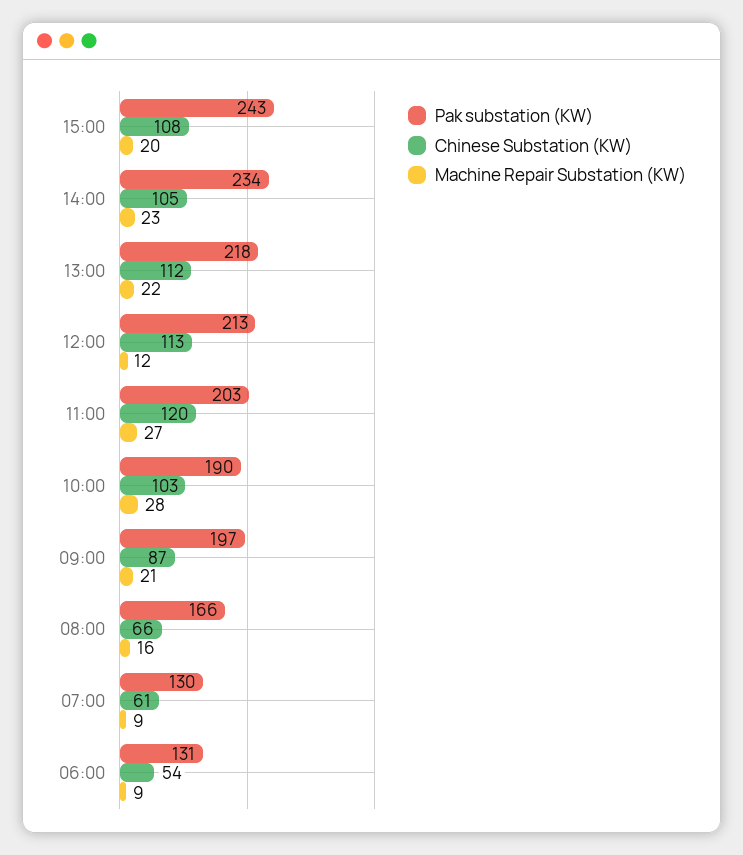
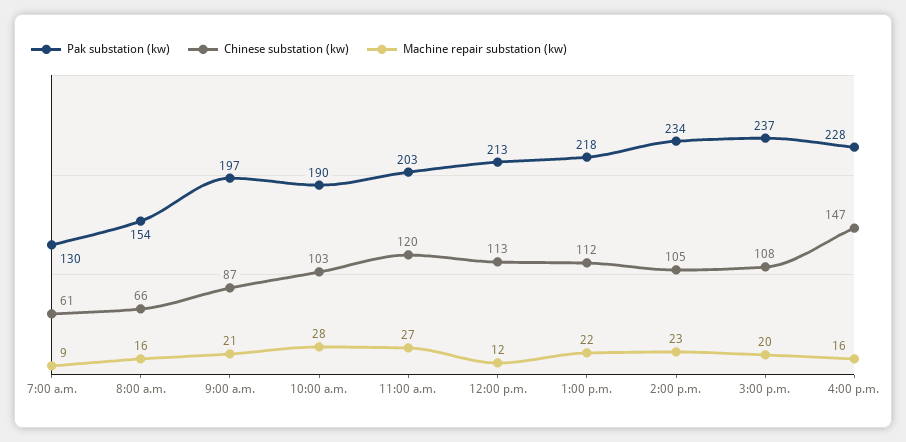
Pak substation (KW), 15:00: 243 -> 237
Pak substation (KW), 08:00: 166 -> 154
Pak substation (KW), 06:00: 131 -> none
Chinese Substation (KW), 06:00: 54 -> none
Machine Repair Substation (KW), 06:00: 9 -> none
Pak substation (KW), 4:00 p.m.: none -> 228
Chinese Substation (KW), 4:00 p.m.: none -> 147
Machine Repair Substation (KW), 4:00 p.m.: none -> 16

